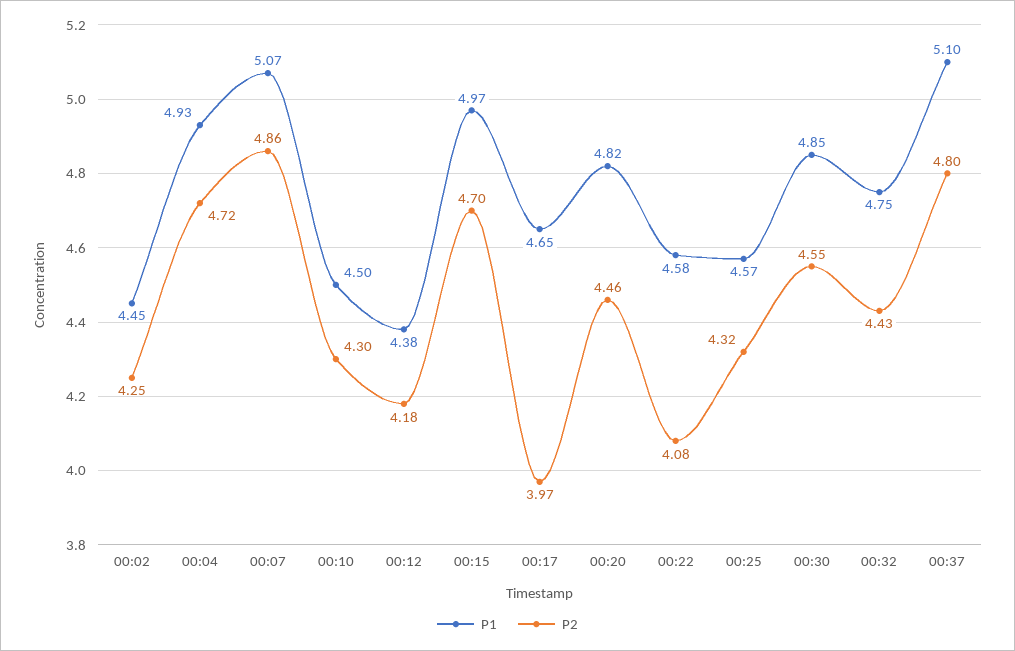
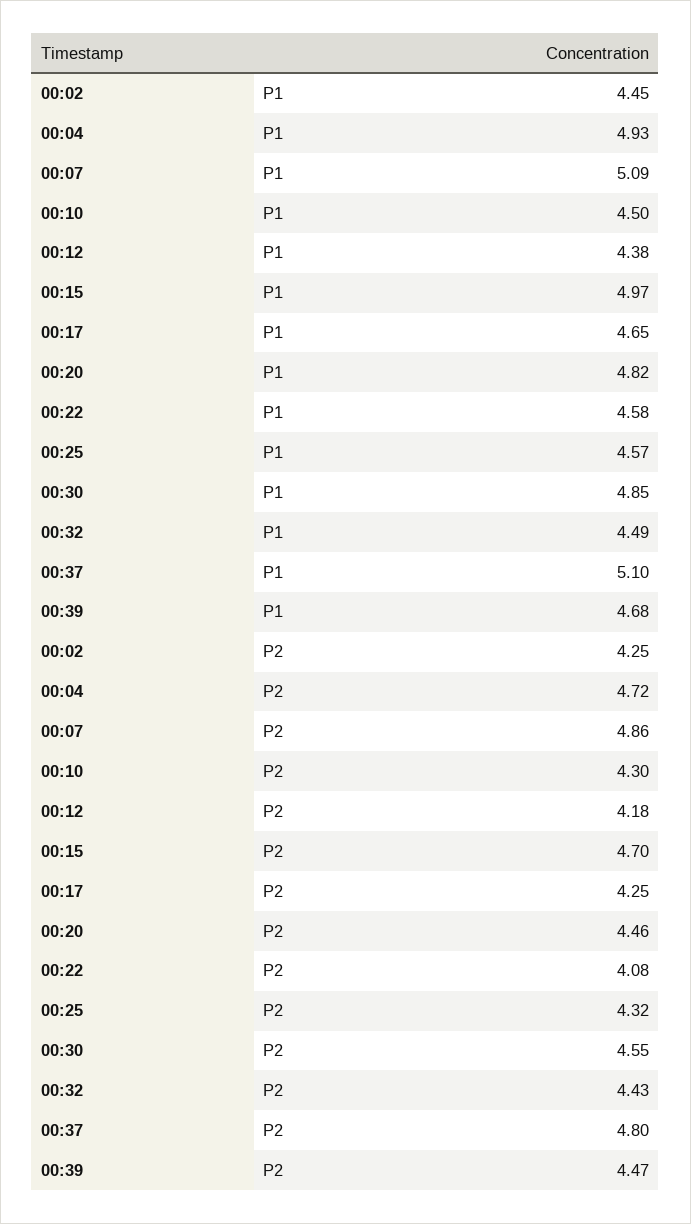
P1, 00:07: 5.07 -> 5.09
P2, 00:17: 3.97 -> 4.25
P1, 00:32: 4.75 -> 4.49
P1, 00:39: none -> 4.68
P2, 00:39: none -> 4.47

